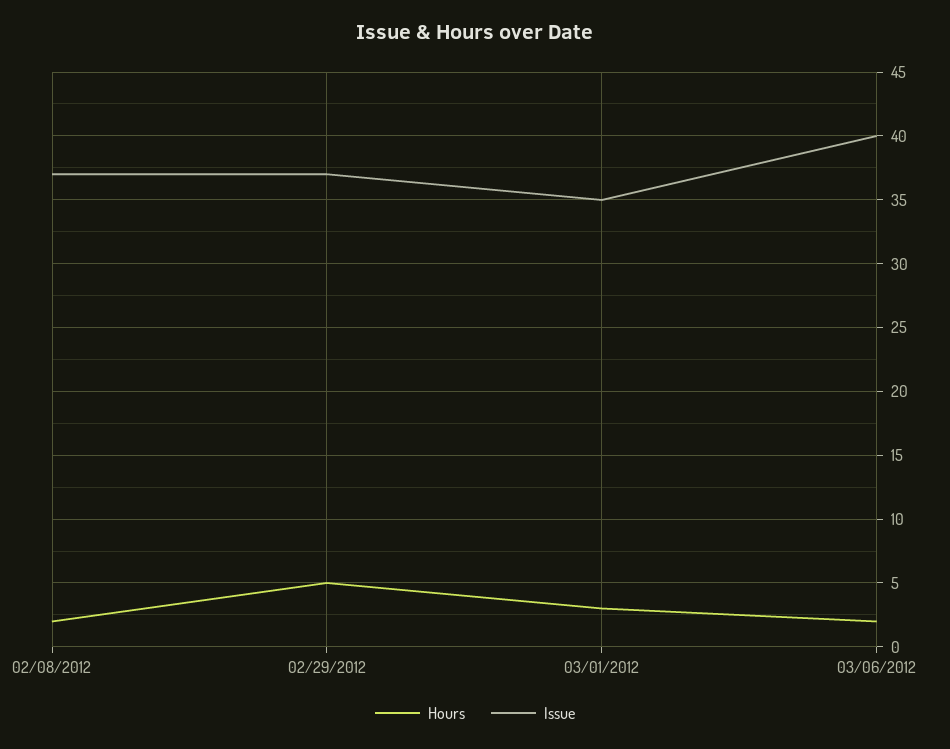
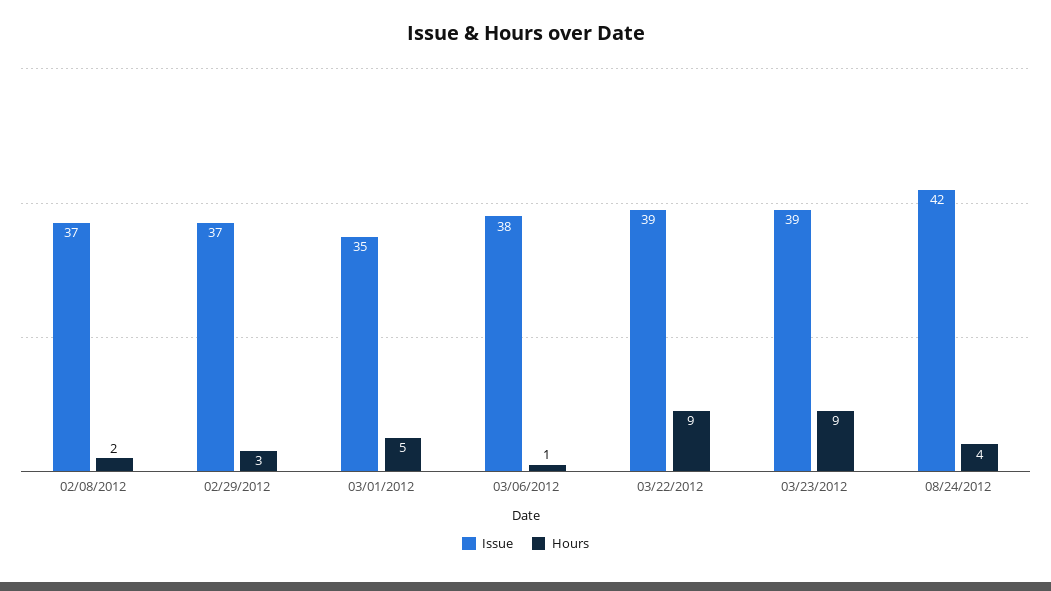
Hours, 02/29/2012: 5 -> 3
Hours, 03/01/2012: 3 -> 5
Hours, 03/06/2012: 2 -> 1
Issue, 03/06/2012: 40 -> 38
Issue, 03/22/2012: none -> 39
Hours, 03/22/2012: none -> 9
Issue, 03/23/2012: none -> 39
Hours, 03/23/2012: none -> 9
Issue, 08/24/2012: none -> 42
Hours, 08/24/2012: none -> 4

